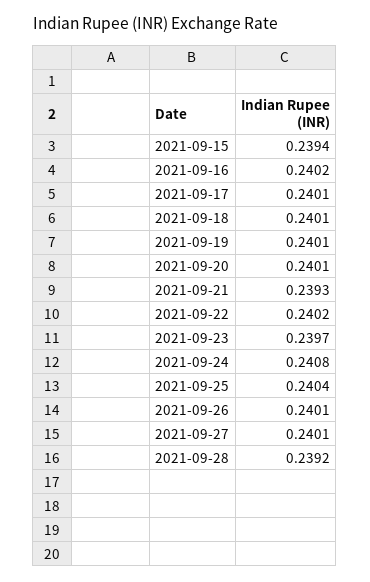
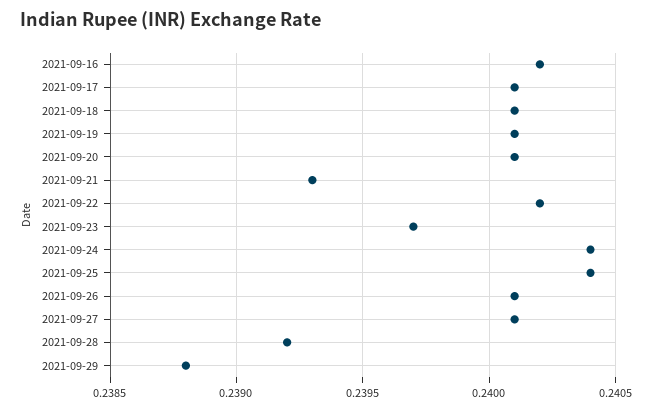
2021-09-15: 0.2394 -> none
2021-09-24: 0.2408 -> 0.2404
2021-09-29: none -> 0.2388

